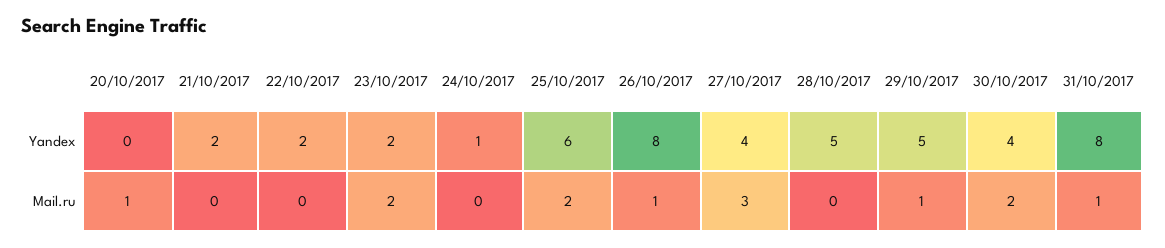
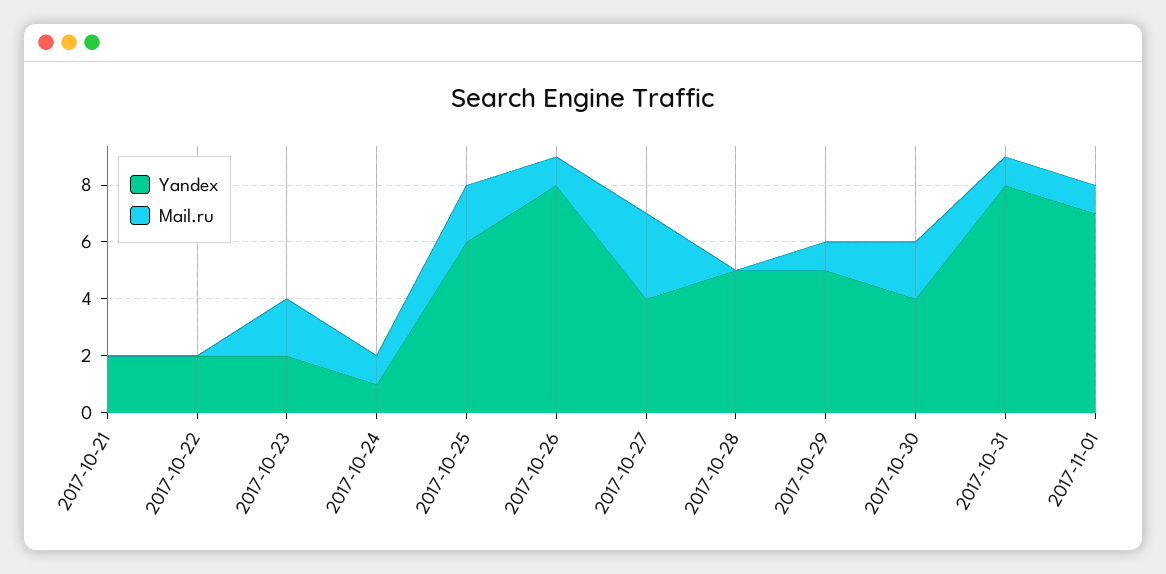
Yandex, 20/10/2017: 0 -> none
Mail.ru, 20/10/2017: 1 -> none
Mail.ru, 24/10/2017: 0 -> 1
Yandex, 2017-11-01: none -> 7
Mail.ru, 2017-11-01: none -> 1

